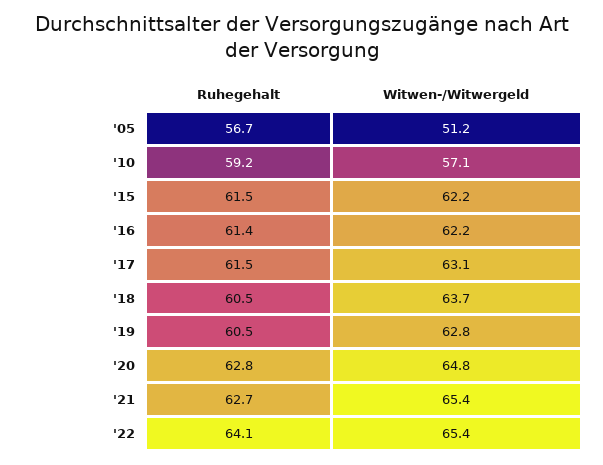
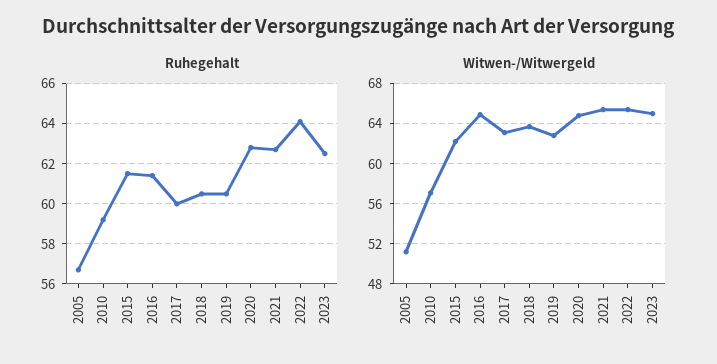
Witwen-/Witwergeld, '16: 62.2 -> 65
Ruhegehalt, '17: 61.5 -> 60
Ruhegehalt, 2023: none -> 62.5
Witwen-/Witwergeld, 2023: none -> 65

